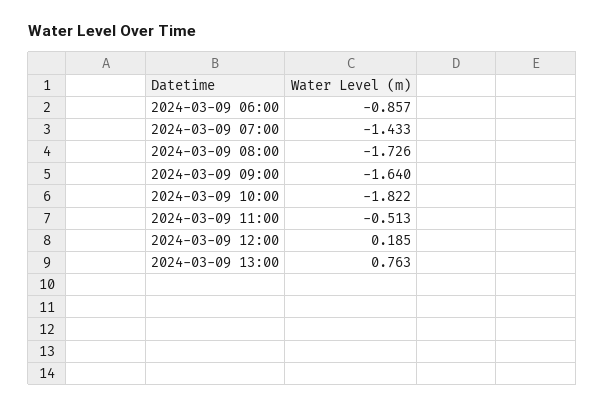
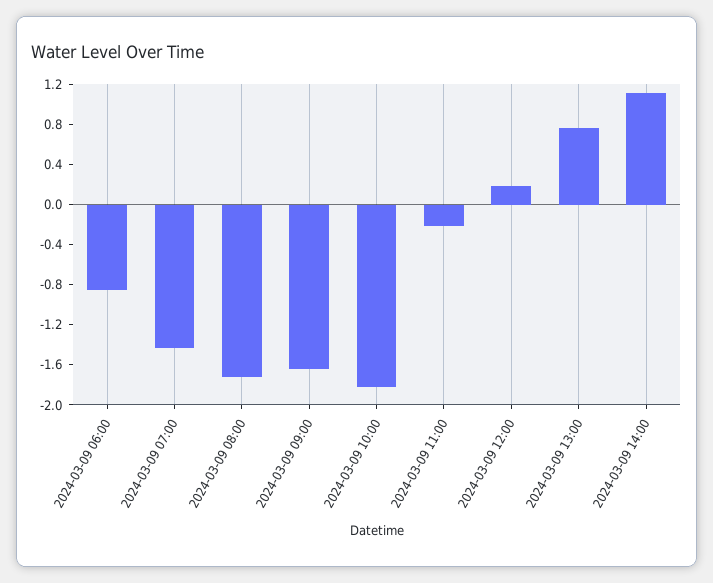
2024-03-09 11:00: -0.513 -> -0.2
2024-03-09 14:00: none -> 1.1

